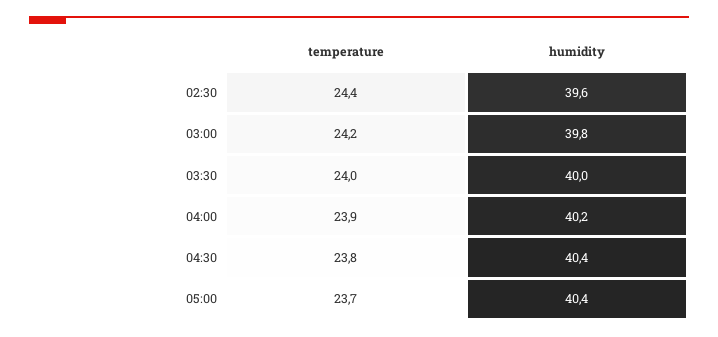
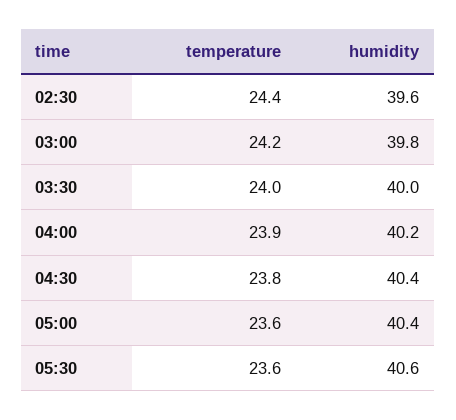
temperature, 05:00: 23.7 -> 23.6
temperature, 05:30: none -> 23.6
humidity, 05:30: none -> 40.6

